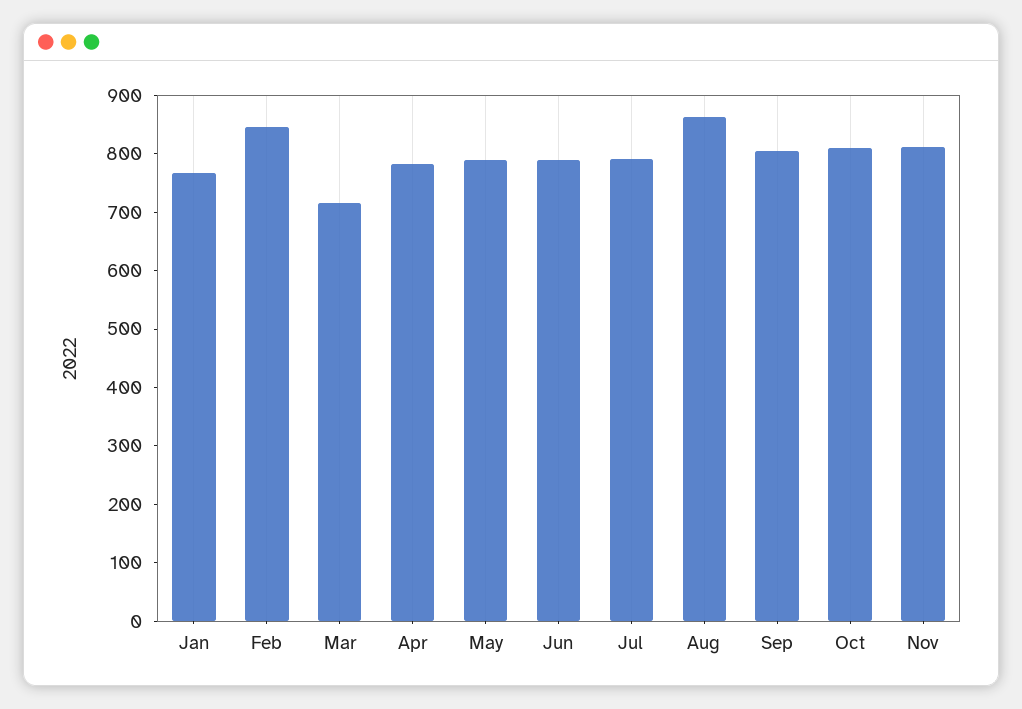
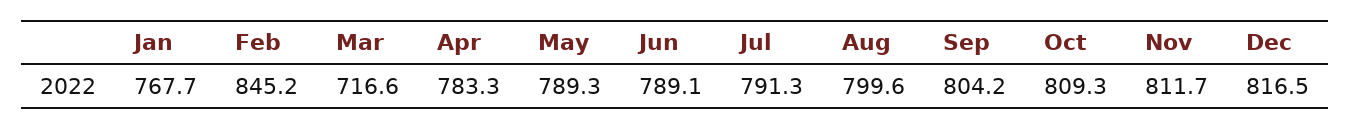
Aug: 860 -> 799.6
Dec: none -> 816.5

